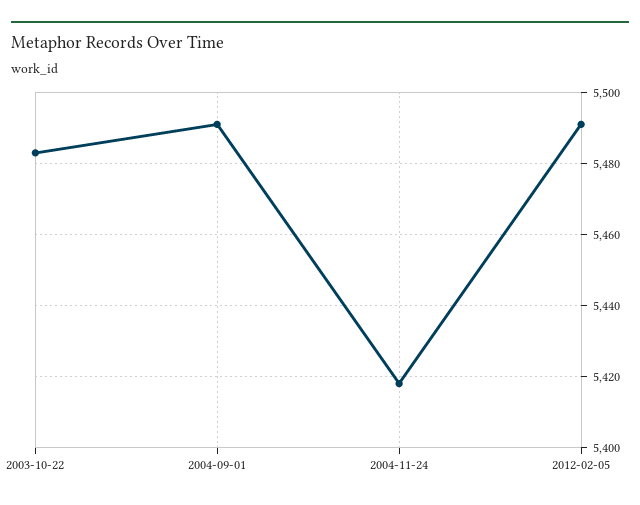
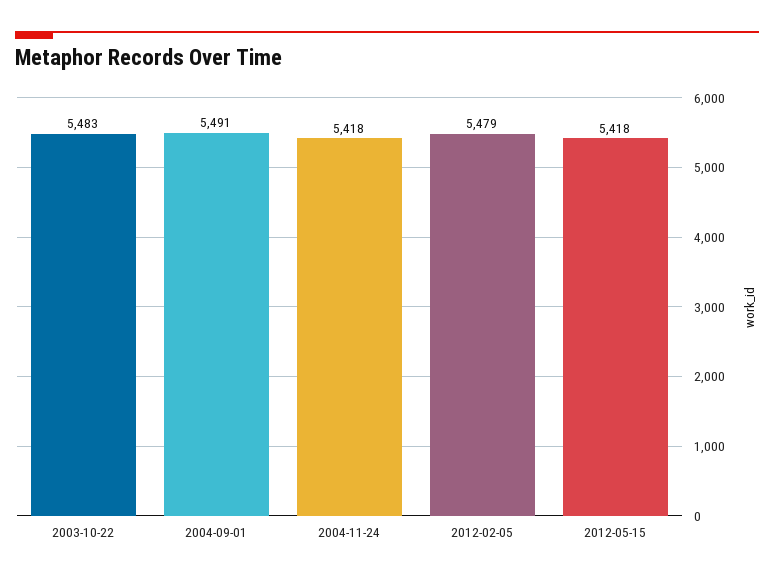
2012-02-05: 5490 -> 5479
2012-05-15: none -> 5418

